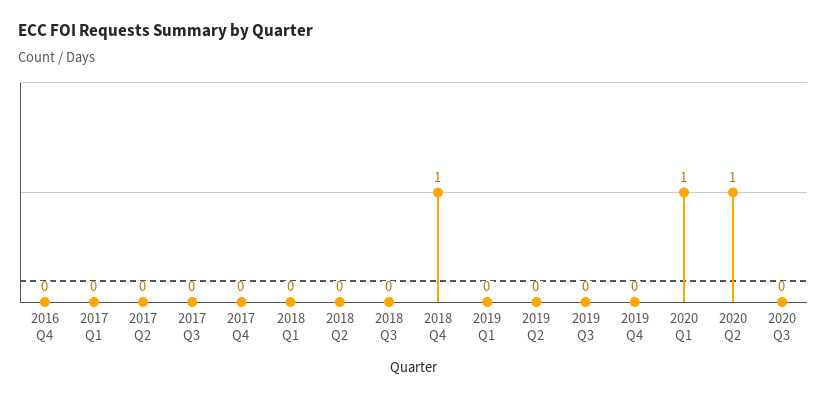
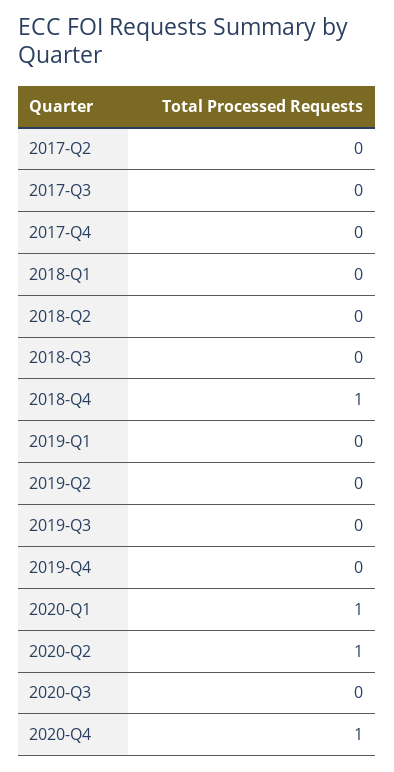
2016 Q4: 0 -> none
2017 Q1: 0 -> none
2020-Q4: none -> 1

